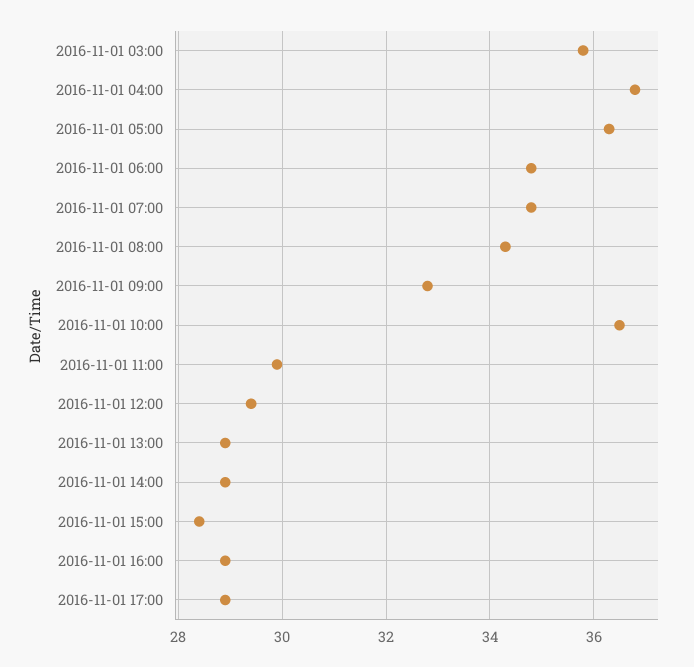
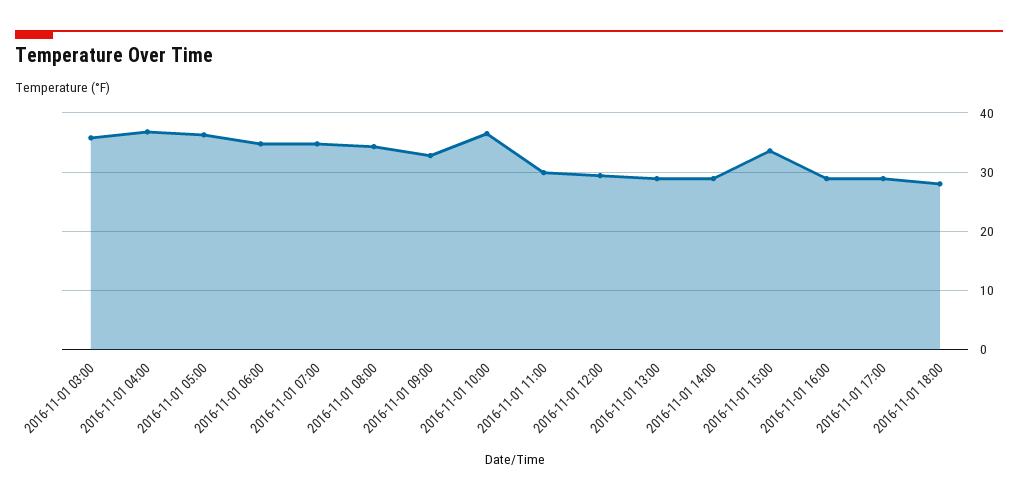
2016-11-01 15:00: 28.5 -> 34
2016-11-01 18:00: none -> 28

